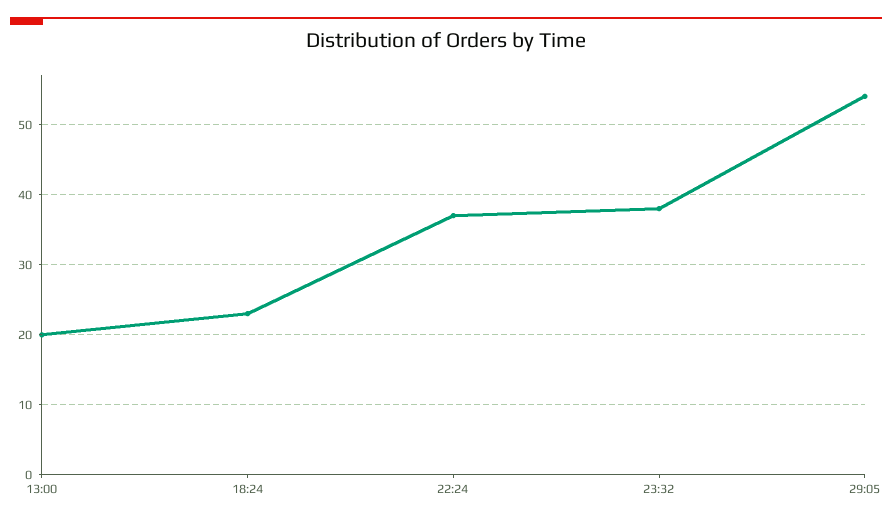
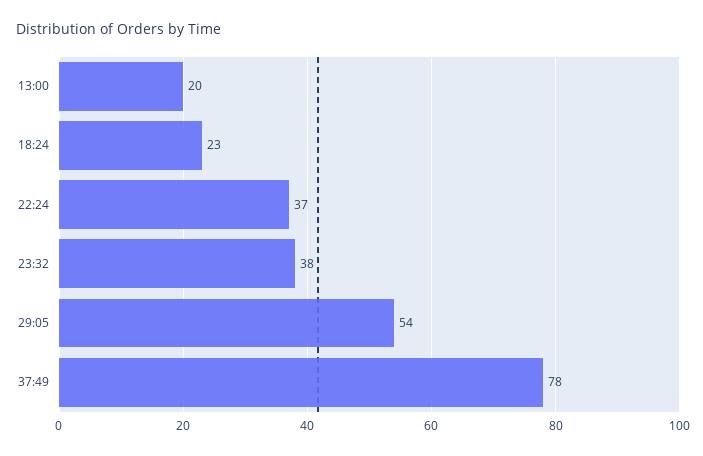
37:49: none -> 78

